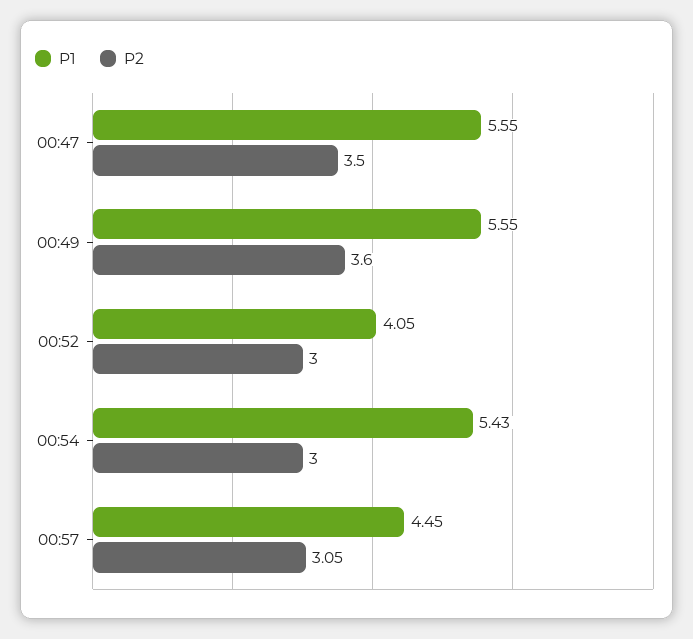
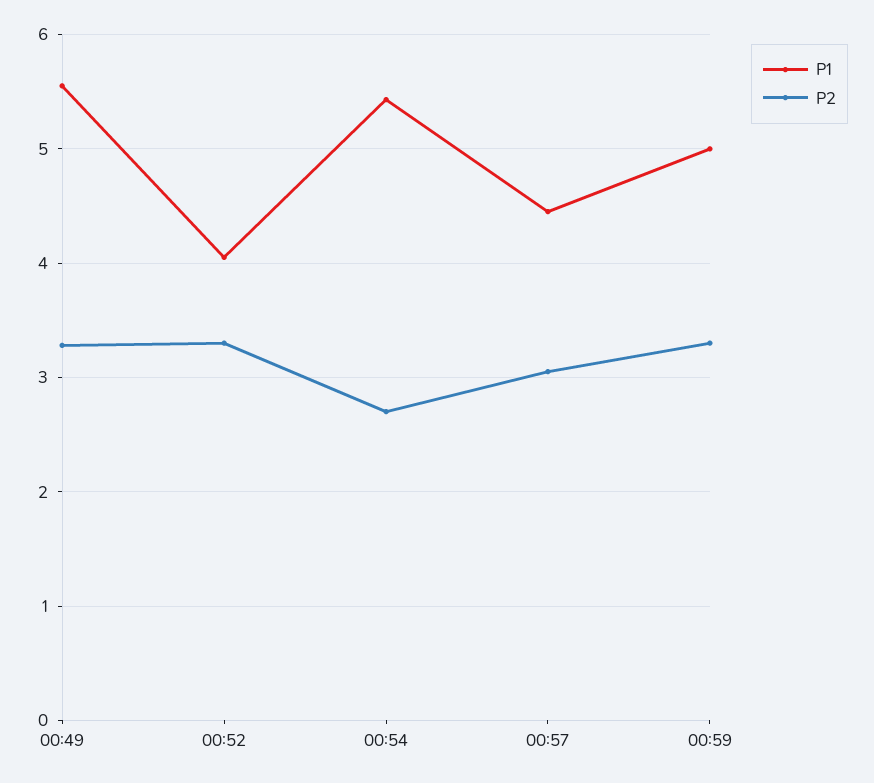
P1, 00:47: 5.55 -> none
P2, 00:47: 3.5 -> none
P2, 00:49: 3.6 -> 3.3
P2, 00:52: 3 -> 3.3
P2, 00:54: 3 -> 2.7
P1, 00:59: none -> 5
P2, 00:59: none -> 3.3

